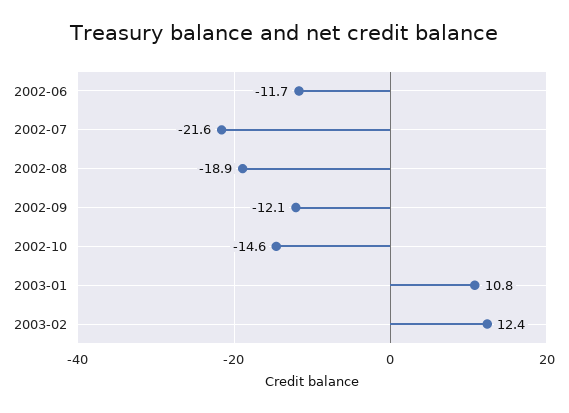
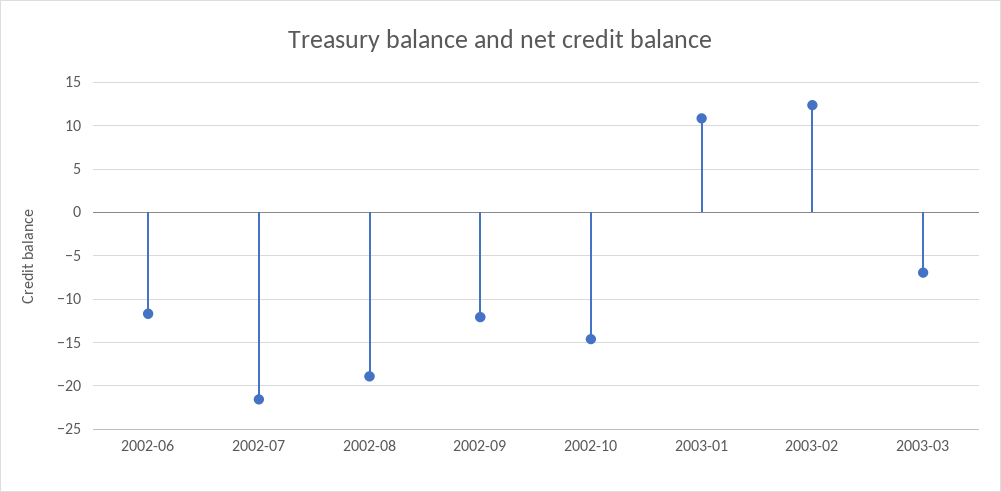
2003-03: none -> -7

